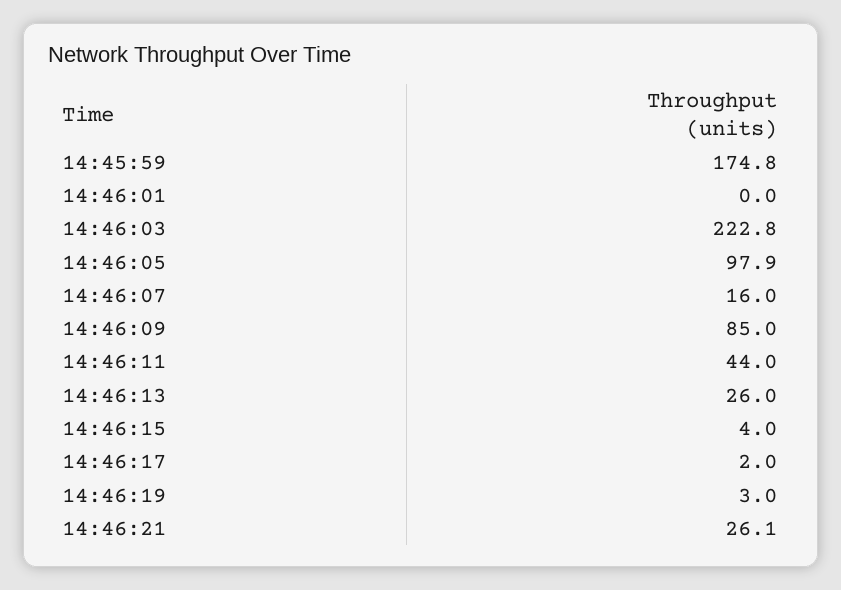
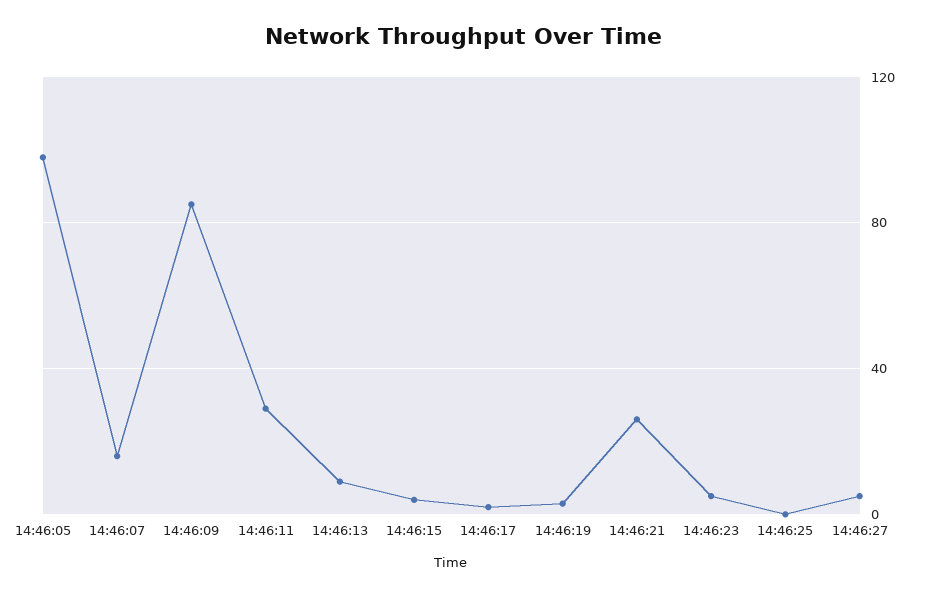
14:45:59: 174.8 -> none
14:46:01: 0 -> none
14:46:03: 222.8 -> none
14:46:11: 44 -> 30
14:46:13: 26 -> 10
14:46:23: none -> 5
14:46:25: none -> 0
14:46:27: none -> 5

